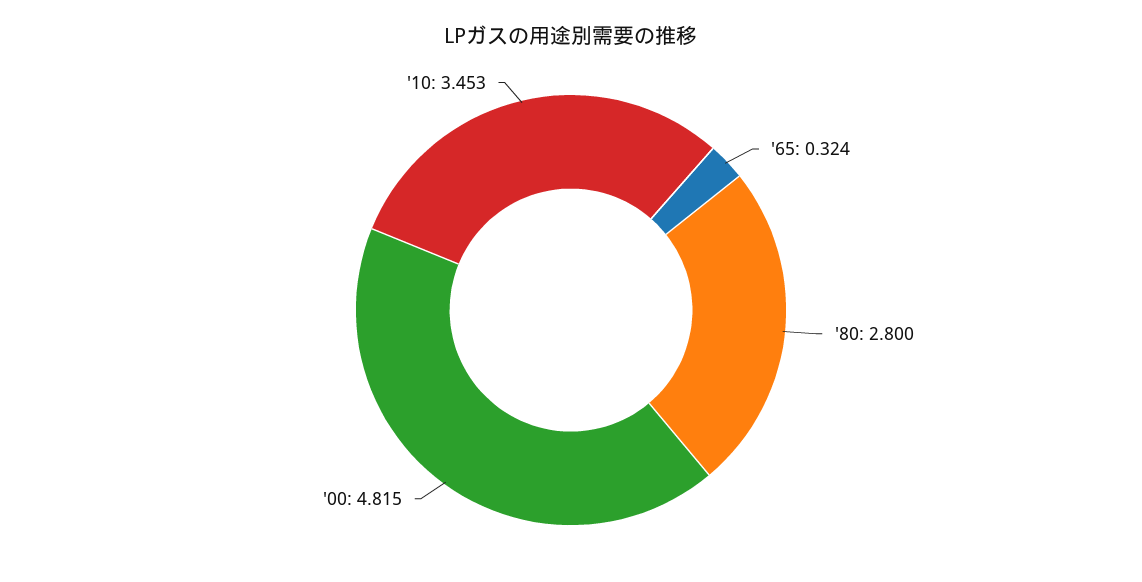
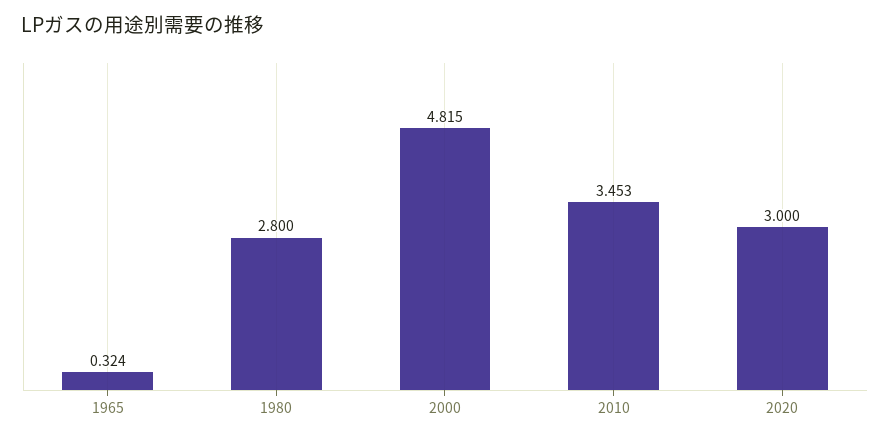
2020: none -> 3

